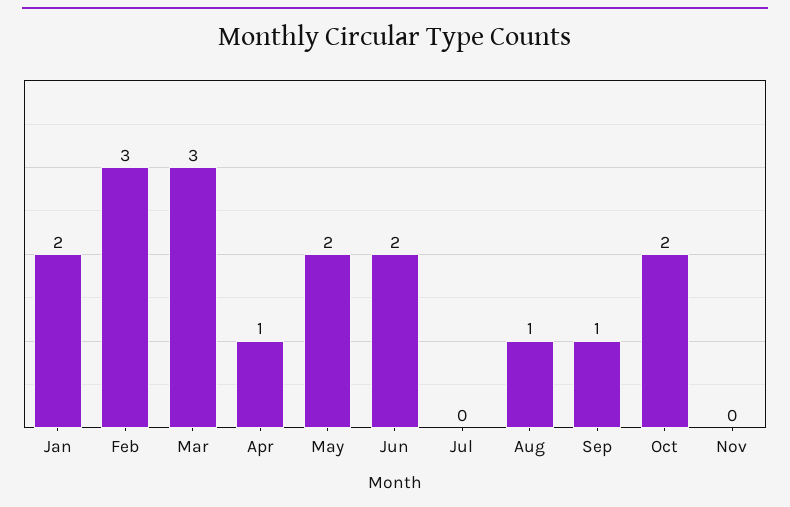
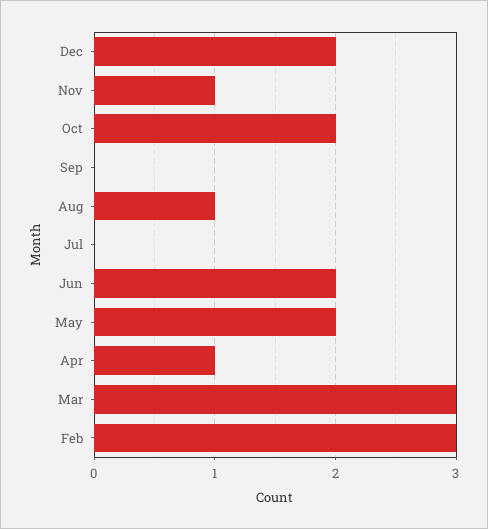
Jan: 2 -> none
Sep: 1 -> 0
Nov: 0 -> 1
Dec: none -> 2

